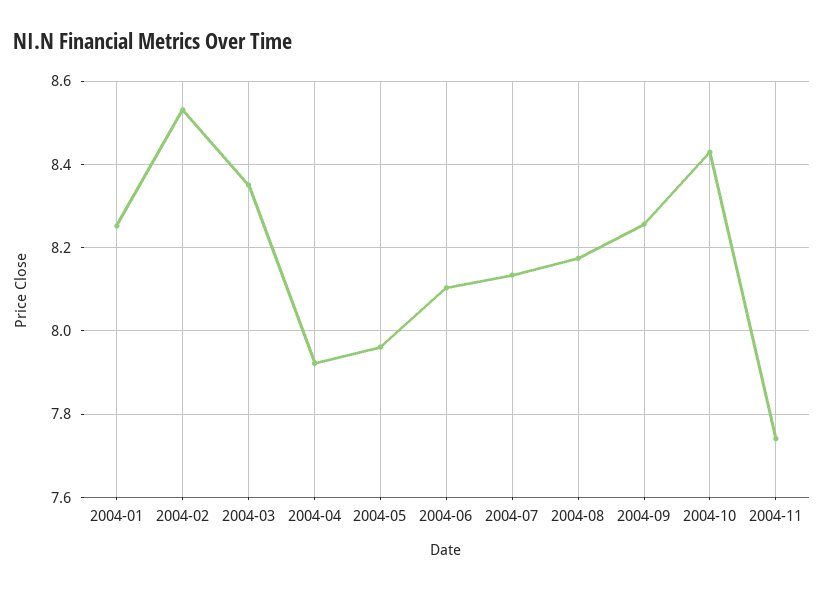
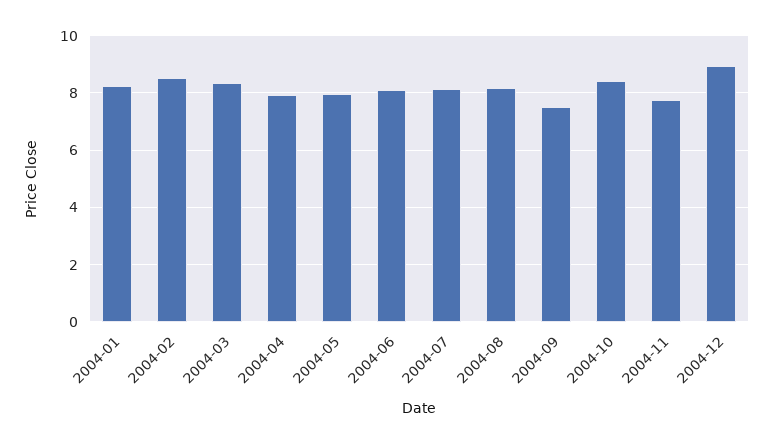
2004-09: 8.26 -> 7.5
2004-12: none -> 9

